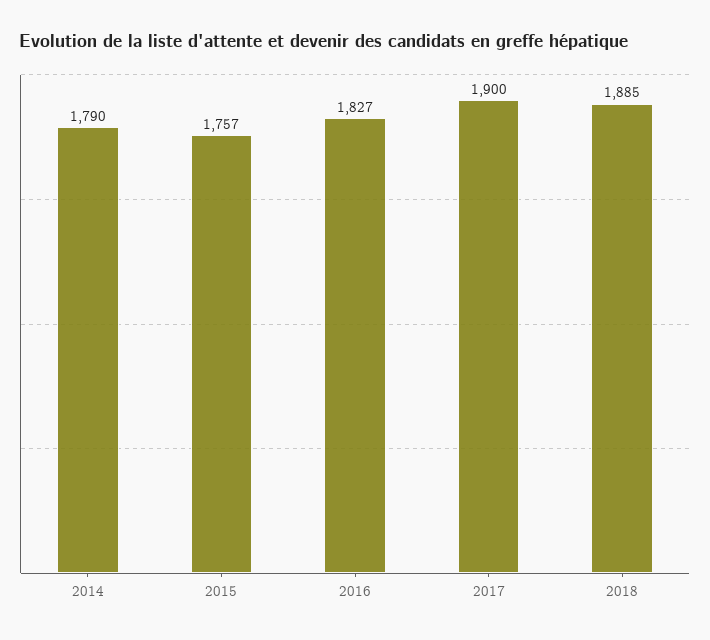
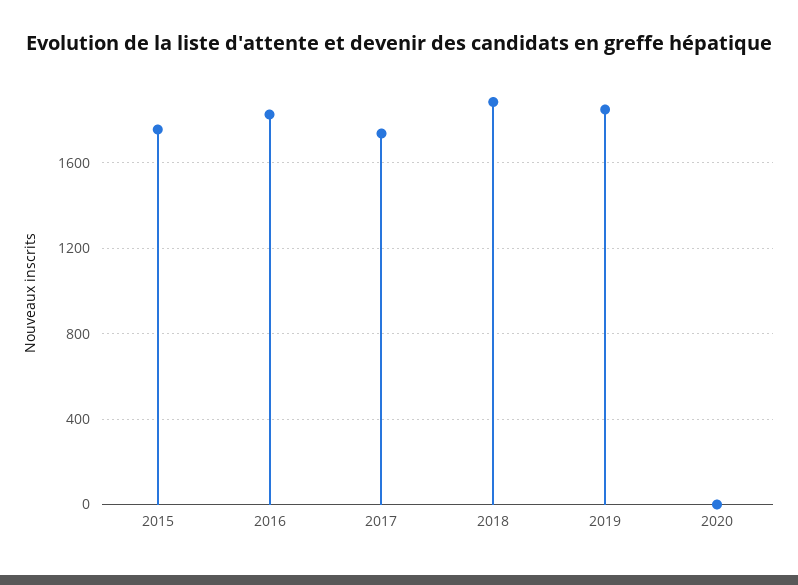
2014: 1790 -> none
2017: 1900 -> 1750
2019: none -> 1850
2020: none -> 0

